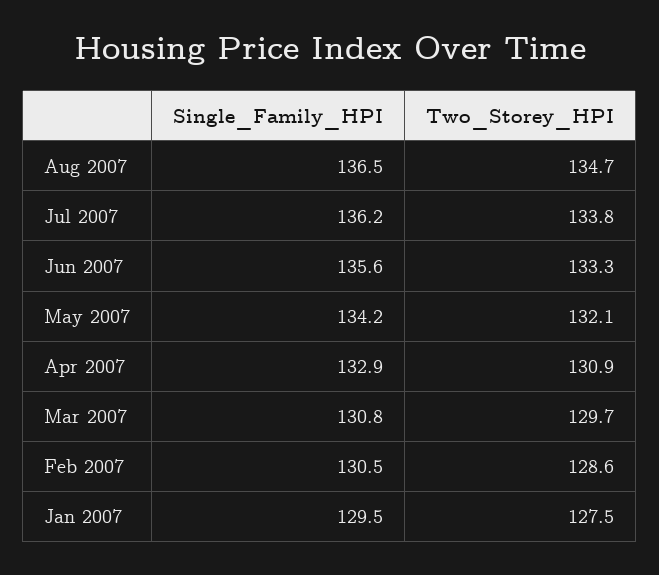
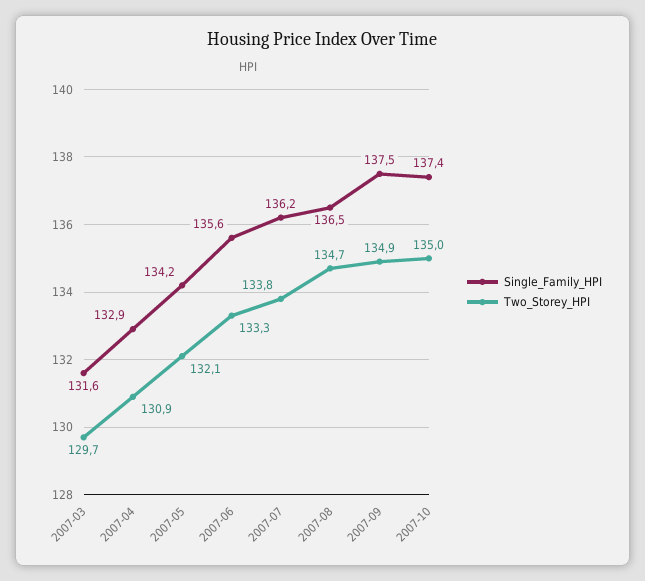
Single_Family_HPI, Mar 2007: 130.8 -> 131.6
Single_Family_HPI, Feb 2007: 130.5 -> none
Two_Storey_HPI, Feb 2007: 128.6 -> none
Single_Family_HPI, Jan 2007: 129.5 -> none
Two_Storey_HPI, Jan 2007: 127.5 -> none
Single_Family_HPI, 2007-09: none -> 137.5
Two_Storey_HPI, 2007-09: none -> 134.9
Single_Family_HPI, 2007-10: none -> 137.4
Two_Storey_HPI, 2007-10: none -> 135

